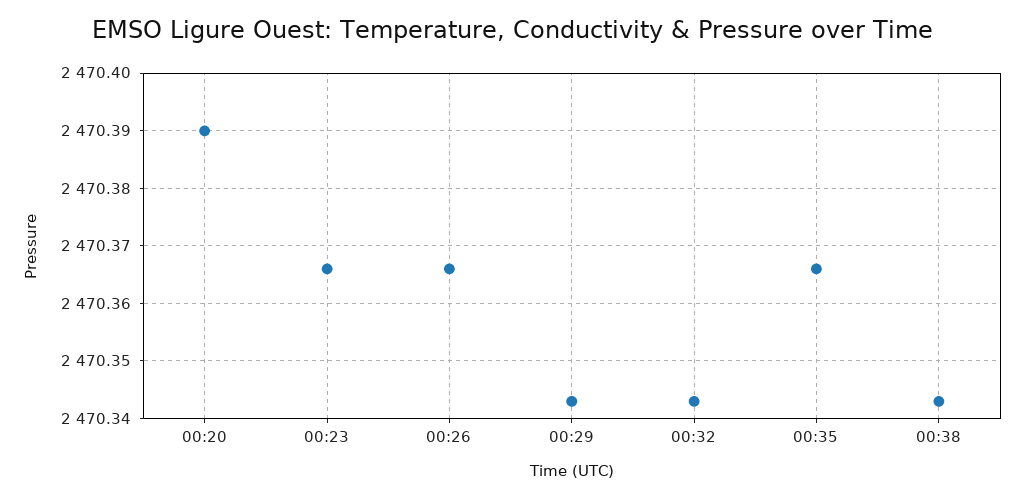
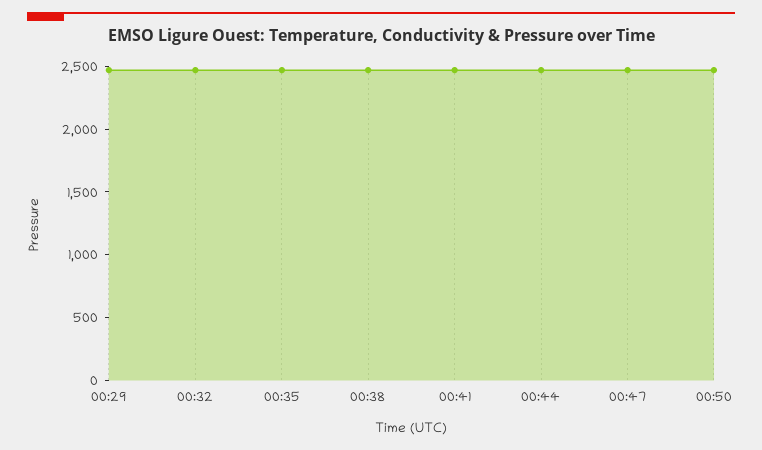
00:20: 2470.39 -> none
00:23: 2470.365 -> none
00:26: 2470.365 -> none
00:41: none -> 2500
00:44: none -> 2500
00:47: none -> 2500
00:50: none -> 2500

